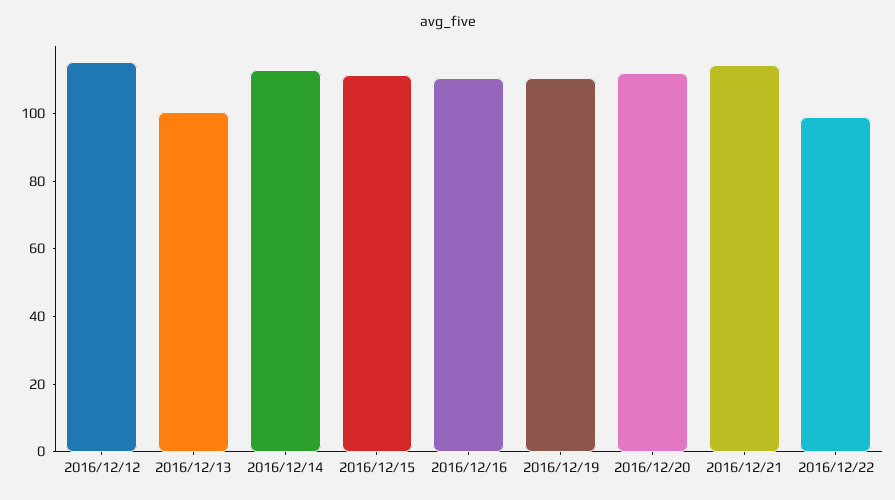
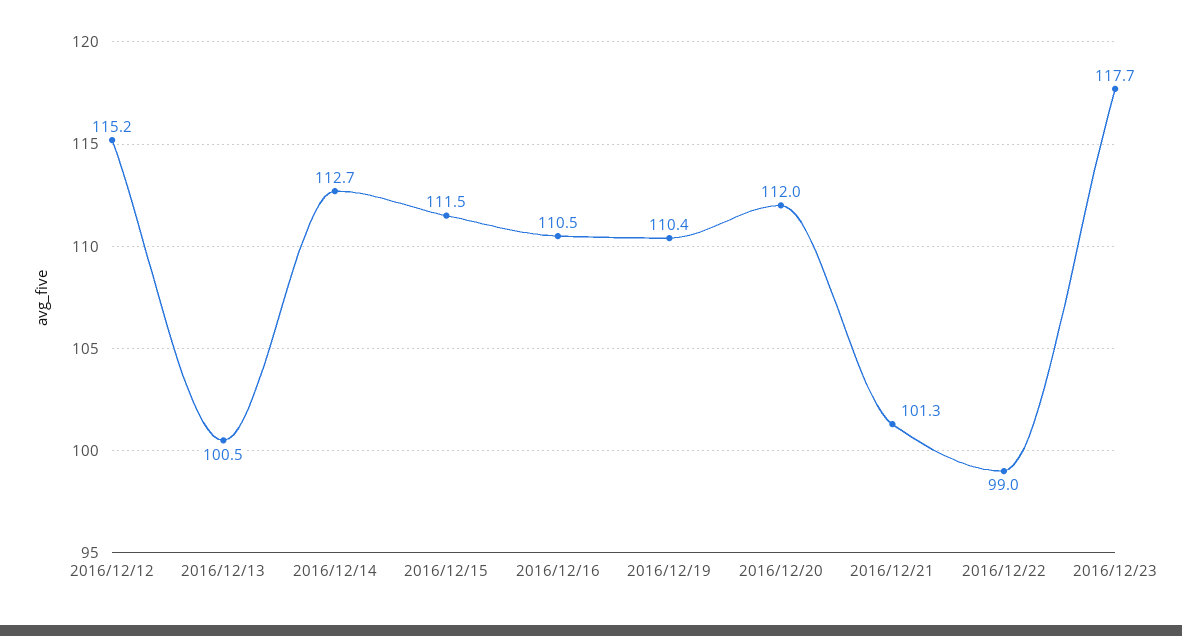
2016/12/21: 115 -> 101.3
2016/12/23: none -> 117.7

